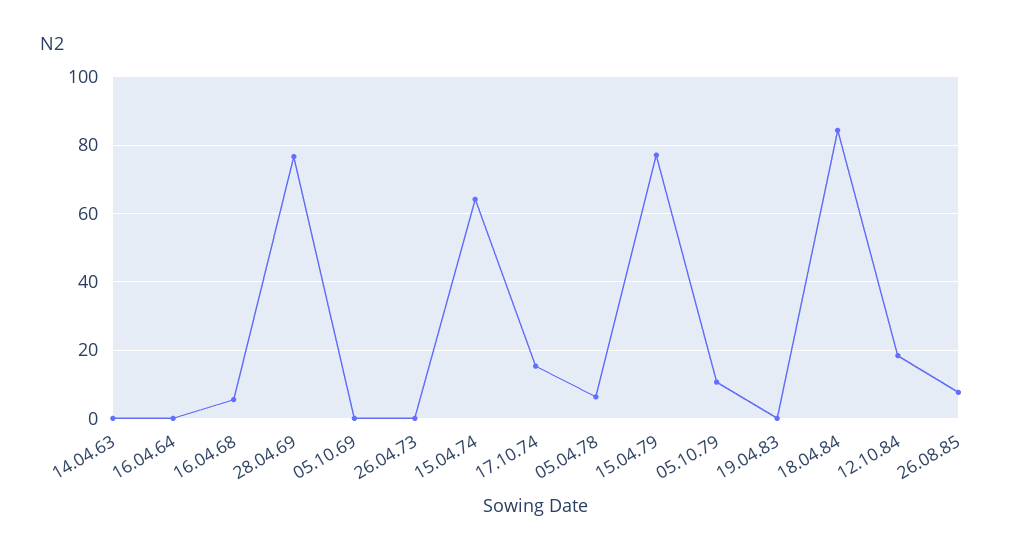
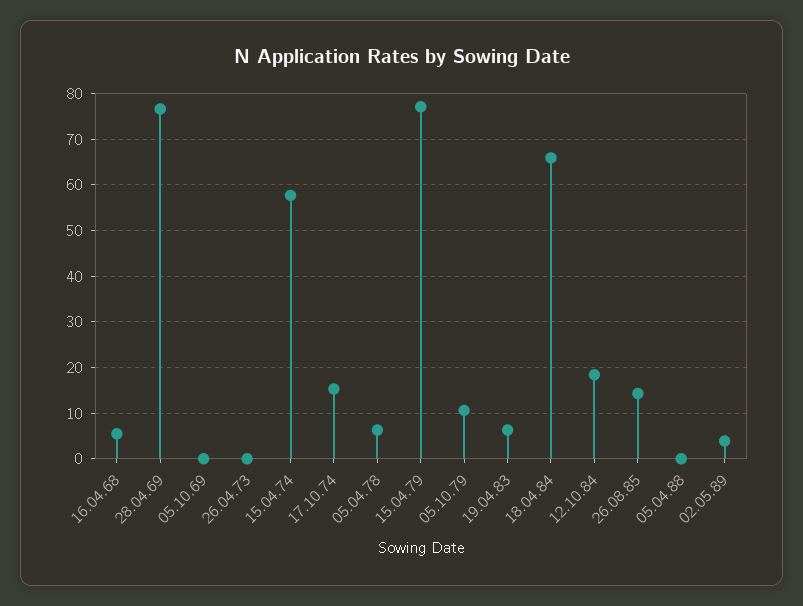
14.04.63: 0 -> none
16.04.64: 0 -> none
15.04.74: 64 -> 58
19.04.83: 0 -> 6
18.04.84: 84 -> 66
26.08.85: 8 -> 14
05.04.88: none -> 0
02.05.89: none -> 4

